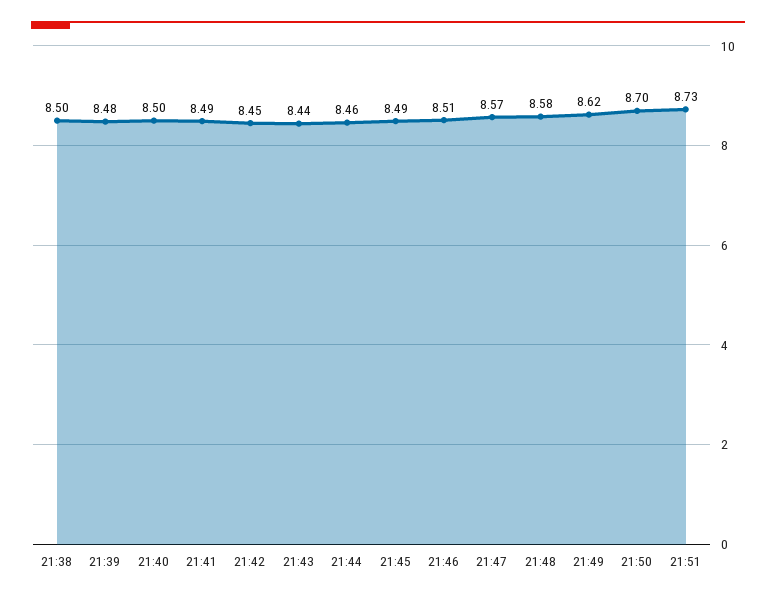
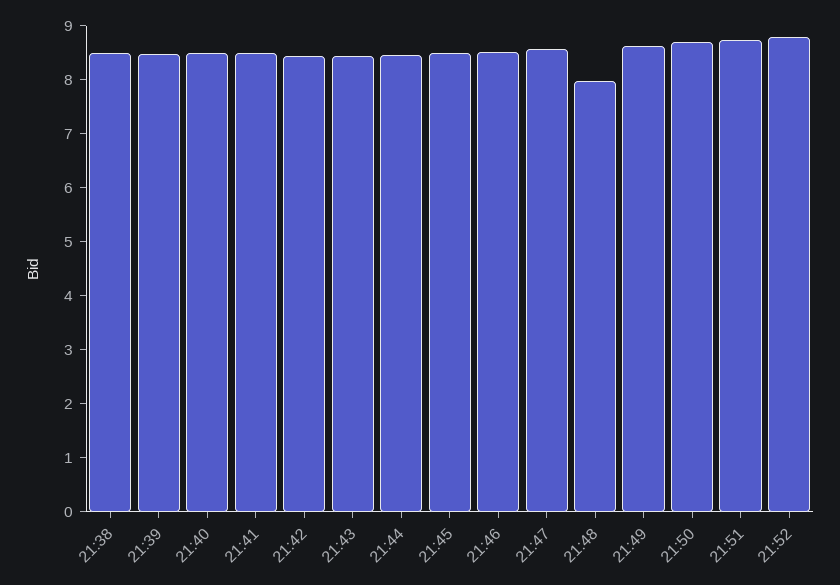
21:48: 8.58 -> 8
21:52: none -> 8.8

